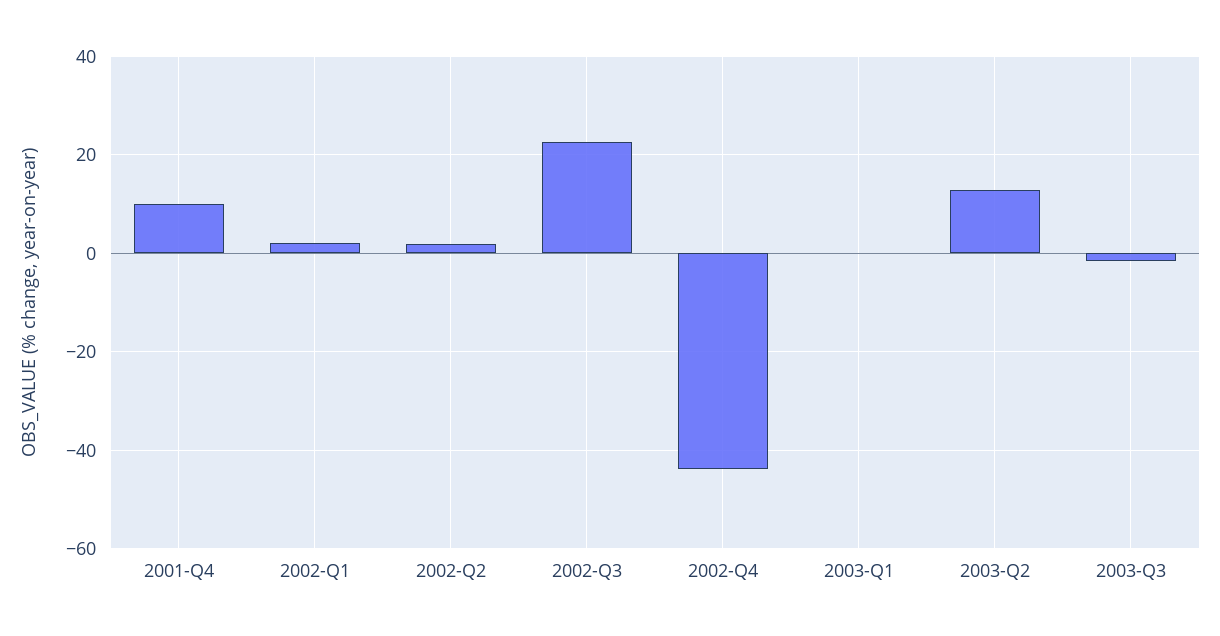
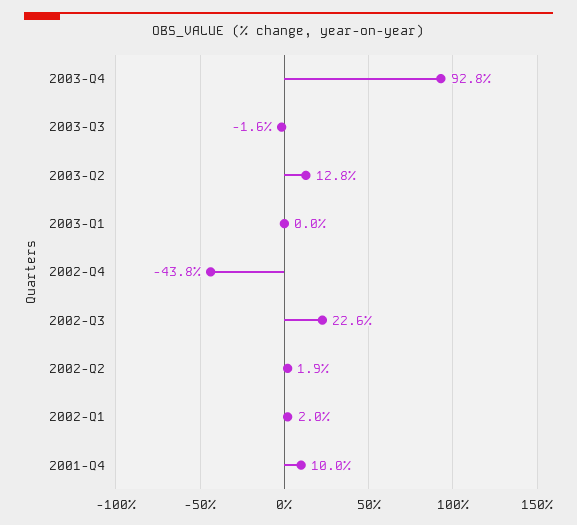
2003-Q4: none -> 92.8

